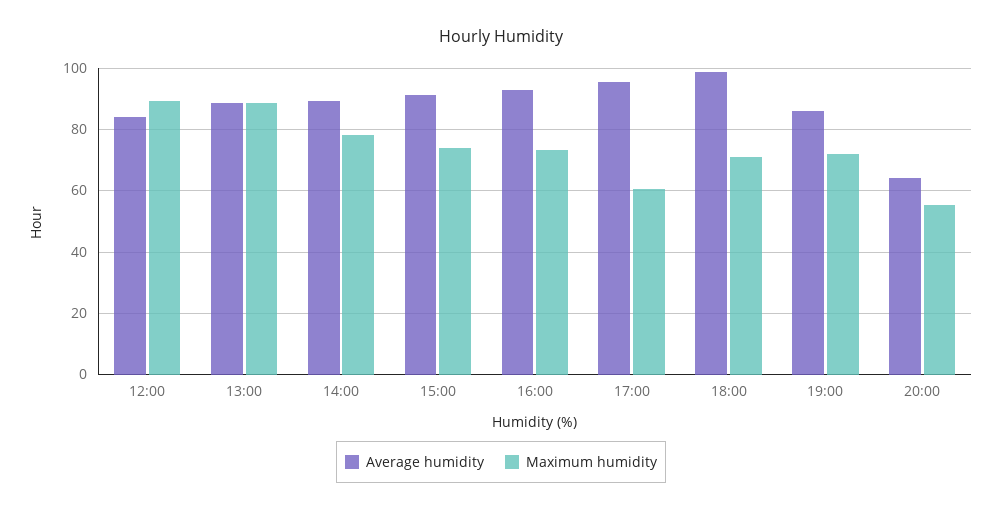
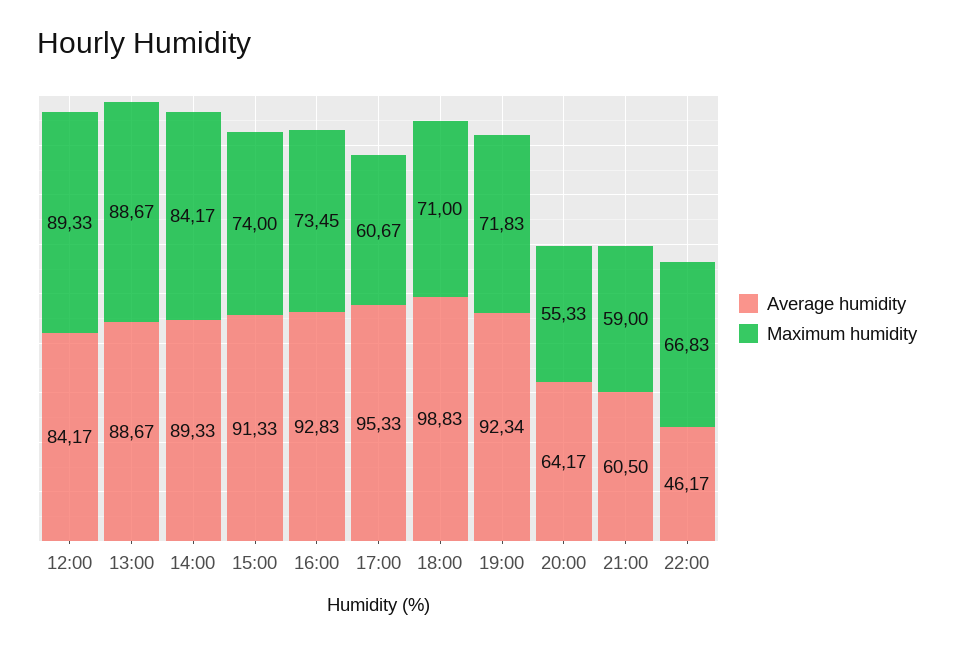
Maximum humidity, 14:00: 78 -> 84.17
Average humidity, 19:00: 86 -> 92.34
Average humidity, 21:00: none -> 60.5
Maximum humidity, 21:00: none -> 59
Average humidity, 22:00: none -> 46.17
Maximum humidity, 22:00: none -> 66.83

